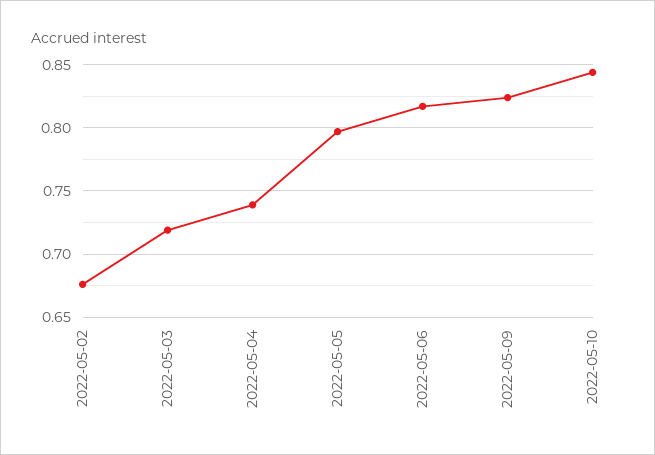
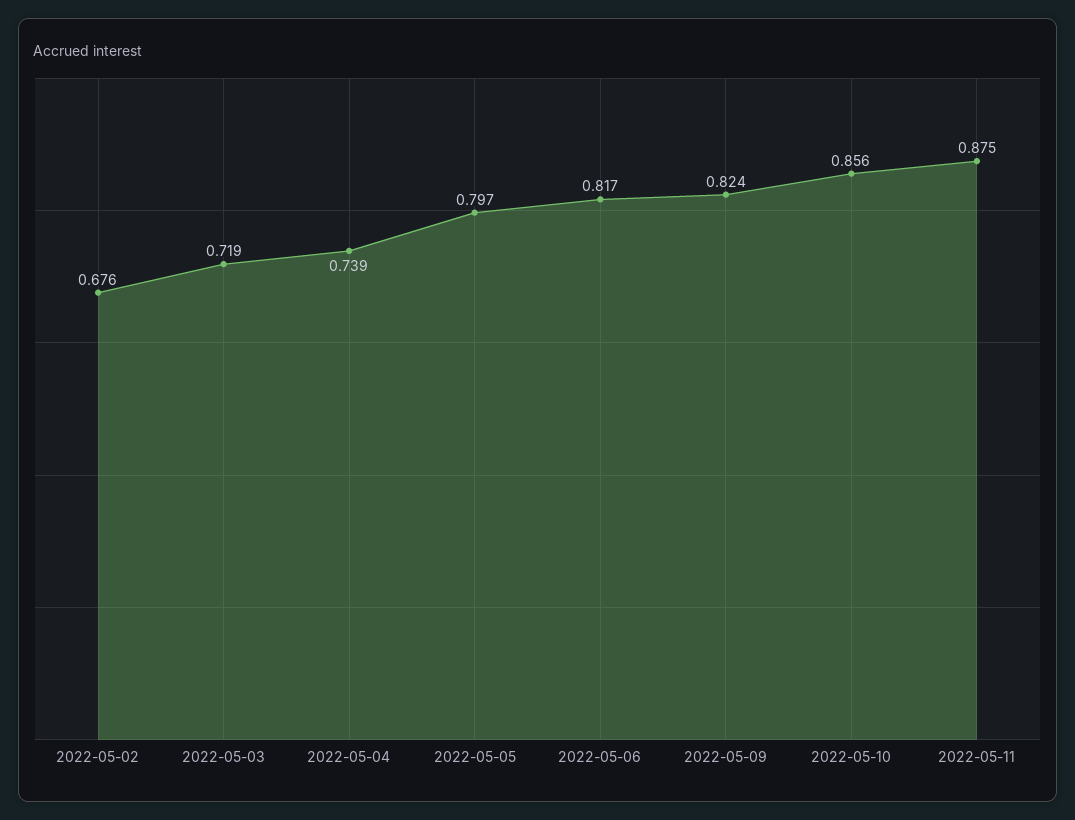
2022-05-10: 0.845 -> 0.856
2022-05-11: none -> 0.875

